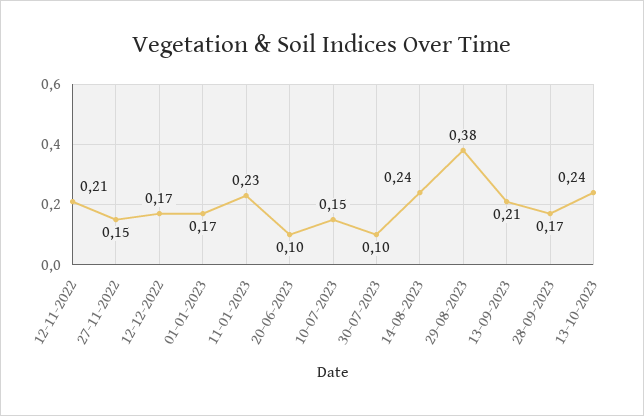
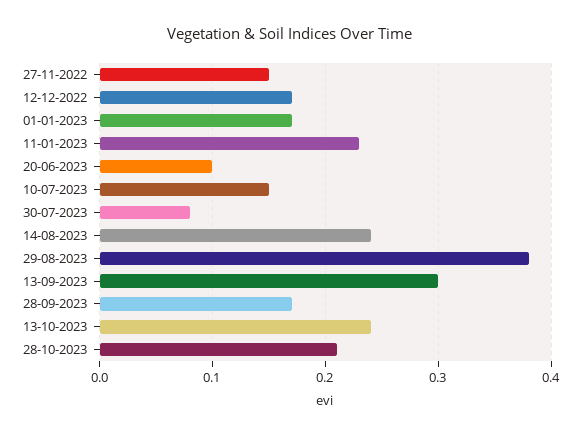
12-11-2022: 0.21 -> none
30-07-2023: 0.1 -> 0.08
13-09-2023: 0.21 -> 0.3
28-10-2023: none -> 0.21

